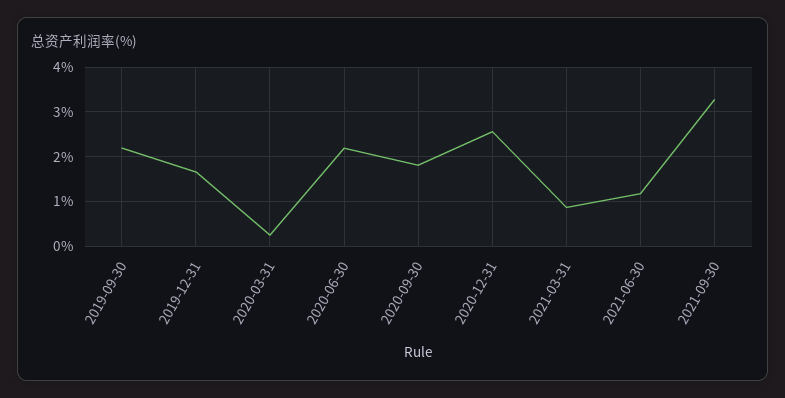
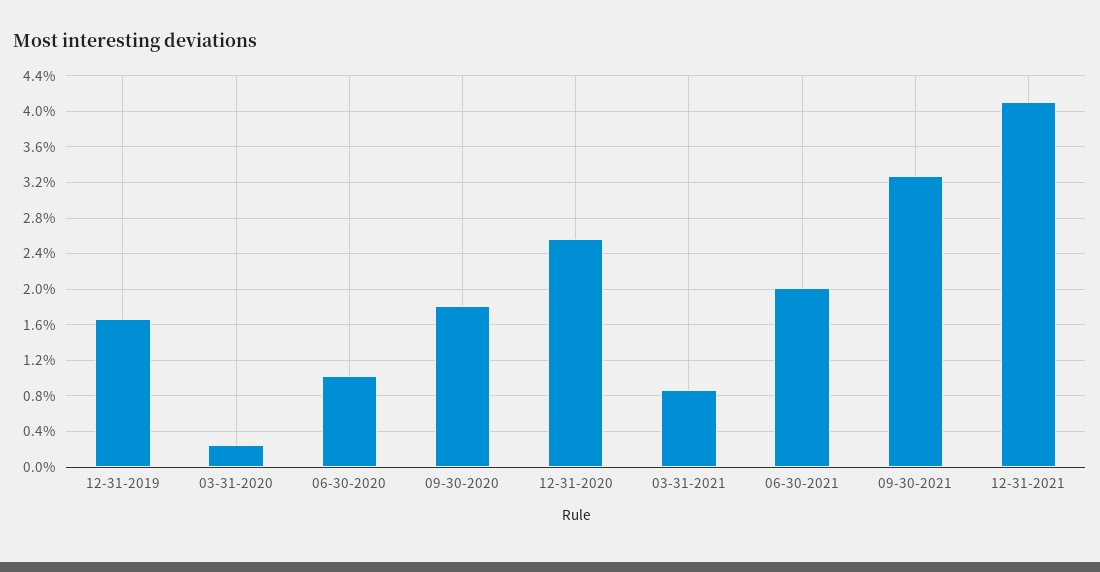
2019-09-30: 2.2 -> none
2020-06-30: 2.2 -> 1
2021-06-30: 1.2 -> 2
12-31-2021: none -> 4.1

